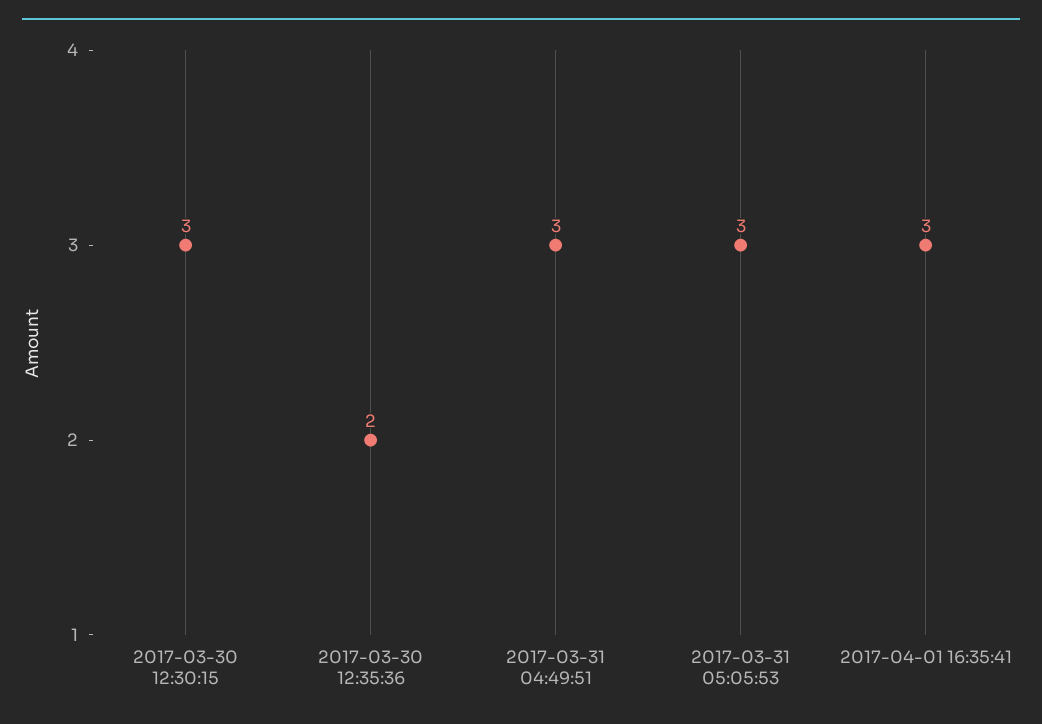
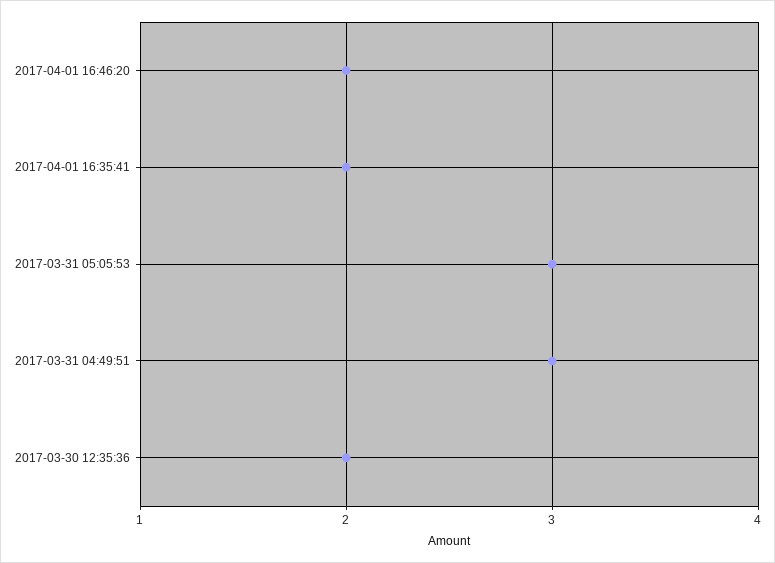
2017-03-30 12:30:15: 3 -> none
2017-04-01 16:35:41: 3 -> 2
2017-04-01 16:46:20: none -> 2

